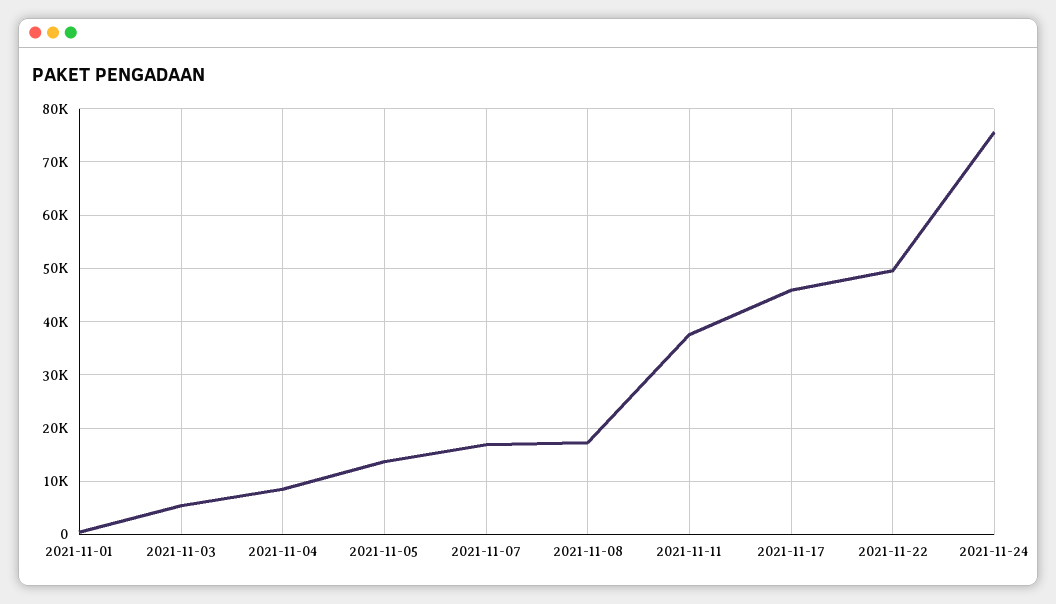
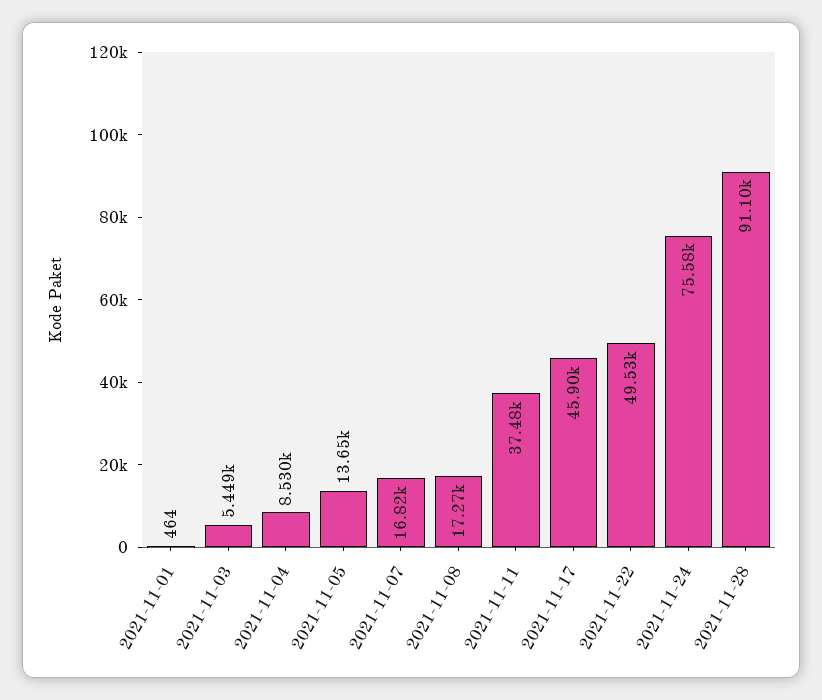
2021-11-28: none -> 91100

